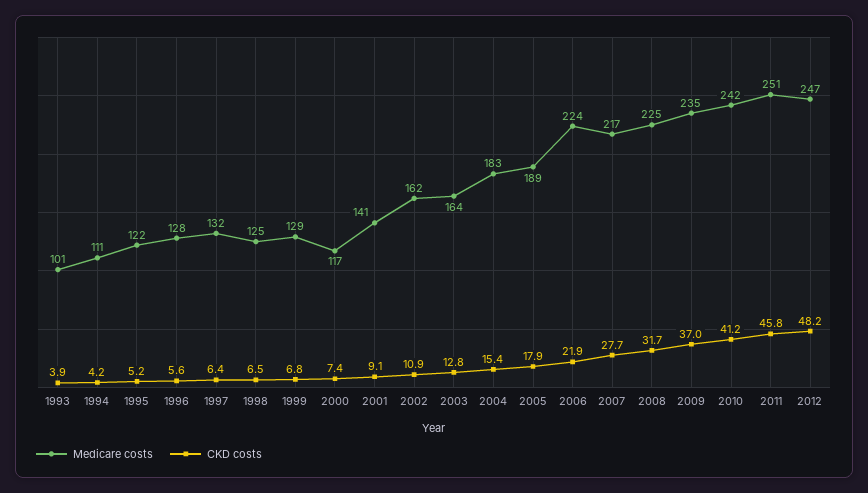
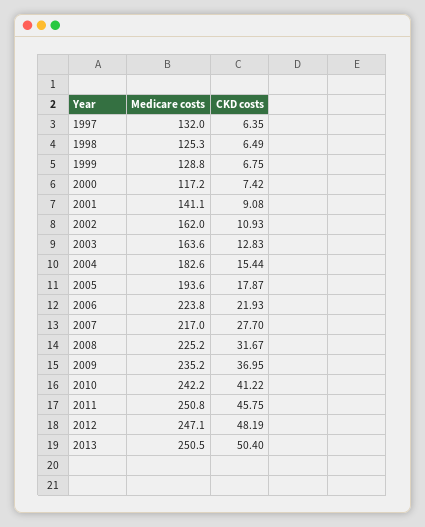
Medicare costs, 1993: 101 -> none
CKD costs, 1993: 3.9 -> none
Medicare costs, 1994: 111 -> none
CKD costs, 1994: 4.2 -> none
Medicare costs, 1995: 122 -> none
CKD costs, 1995: 5.2 -> none
Medicare costs, 1996: 128 -> none
CKD costs, 1996: 5.6 -> none
Medicare costs, 2005: 189 -> 193.6
Medicare costs, 2013: none -> 250.5
CKD costs, 2013: none -> 50.4

